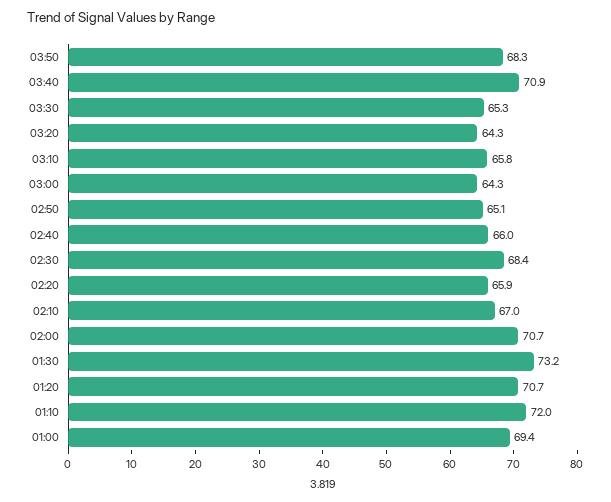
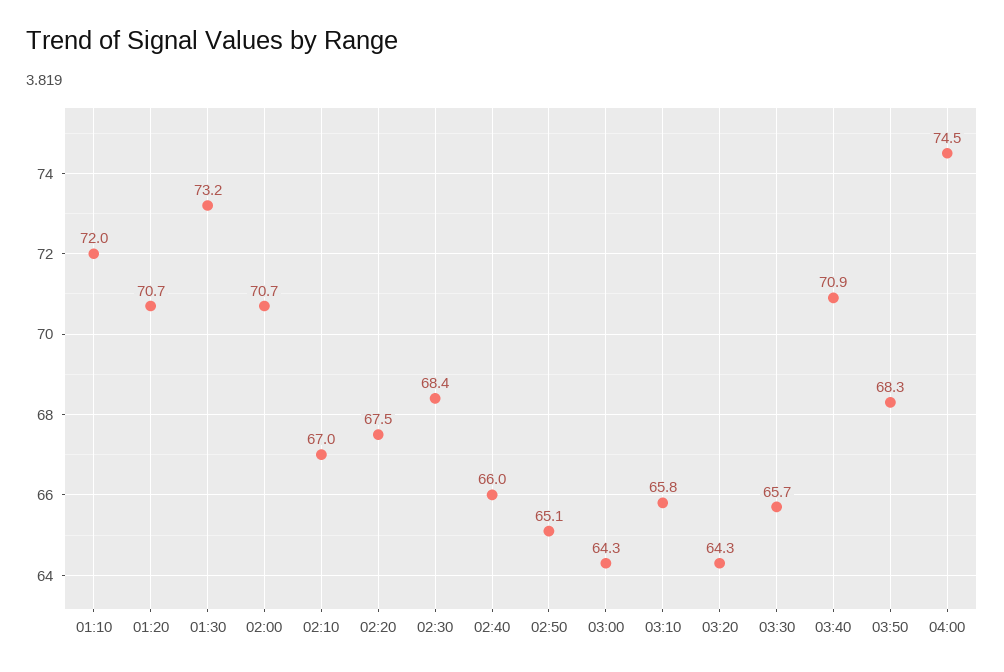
03:30: 65.3 -> 65.7
02:20: 65.9 -> 67.5
01:00: 69.4 -> none
04:00: none -> 74.5

